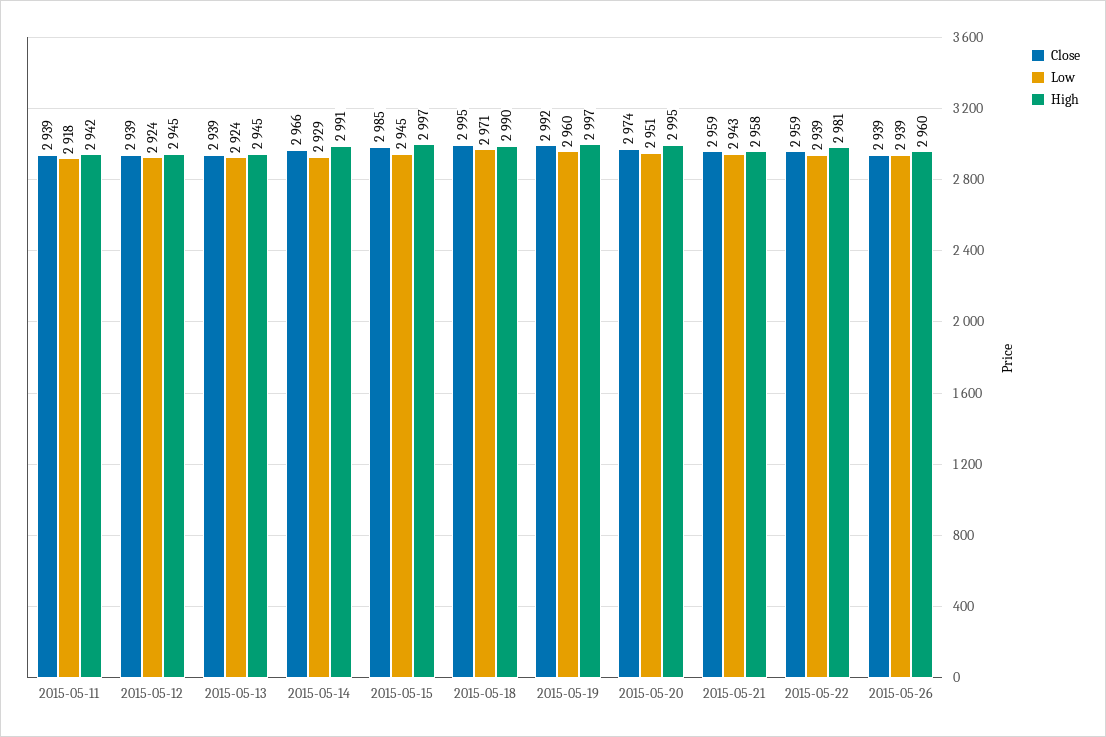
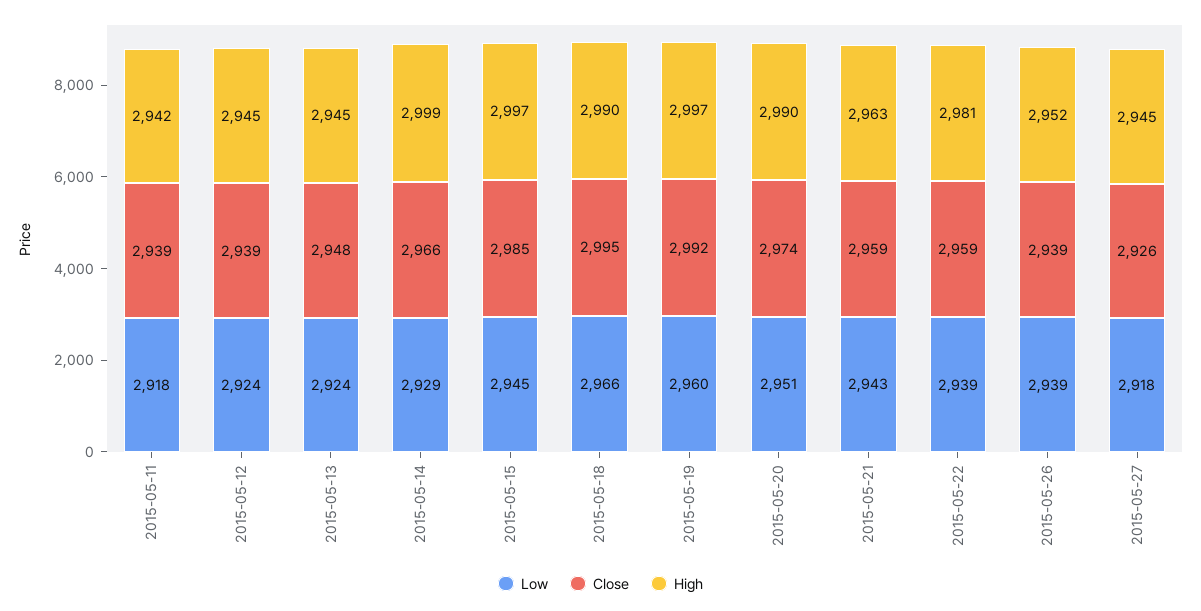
Close, 2015-05-13: 2939 -> 2948
High, 2015-05-14: 2991 -> 2999
Low, 2015-05-18: 2971 -> 2966
High, 2015-05-20: 2995 -> 2990
High, 2015-05-21: 2958 -> 2963
High, 2015-05-26: 2960 -> 2952
Low, 2015-05-27: none -> 2918
Close, 2015-05-27: none -> 2926
High, 2015-05-27: none -> 2945

